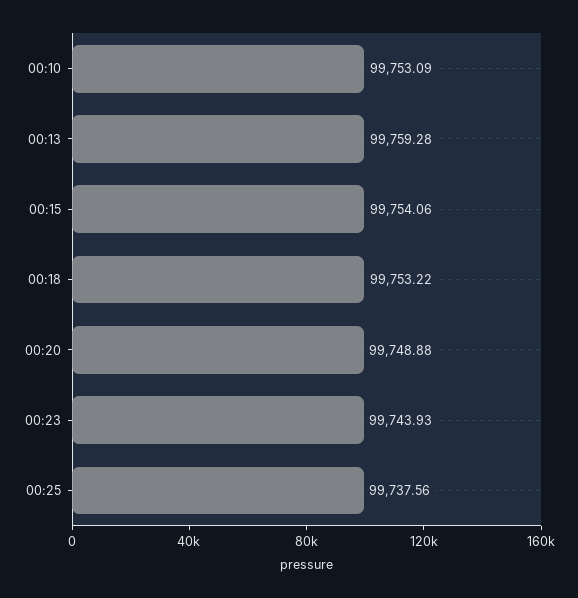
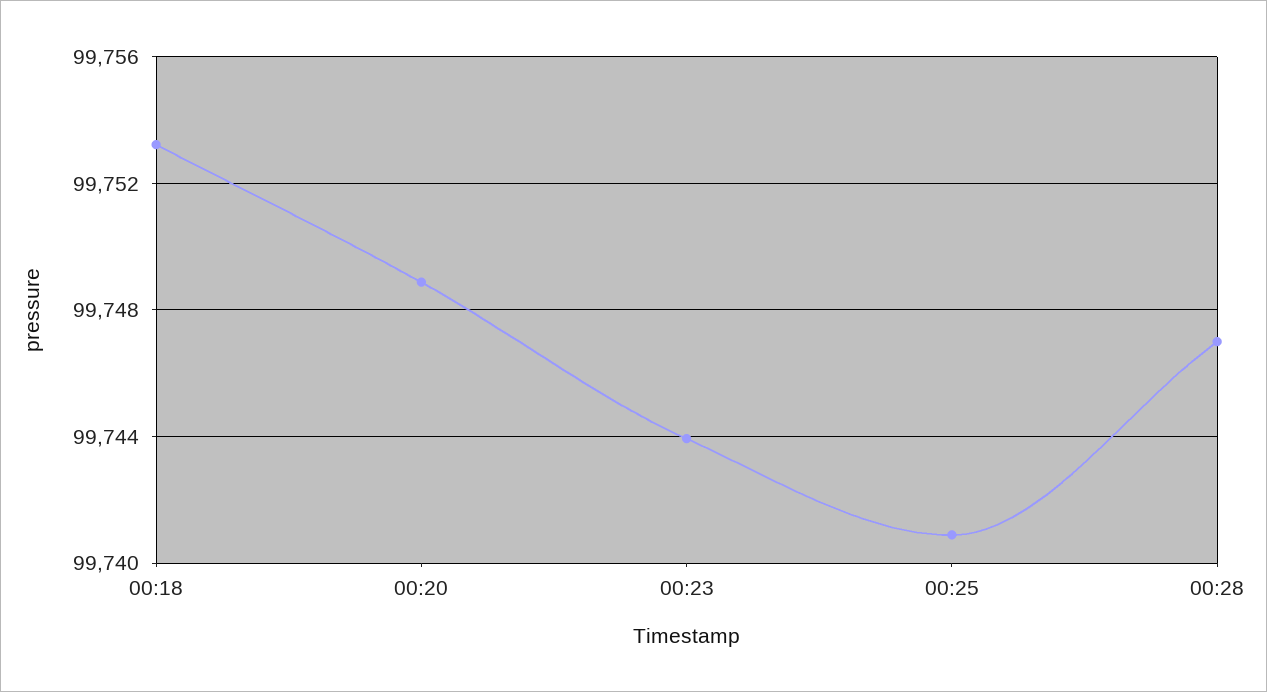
00:10: 99753.09 -> none
00:13: 99759.28 -> none
00:15: 99754.06 -> none
00:25: 99737.56 -> 99741
00:28: none -> 99747

